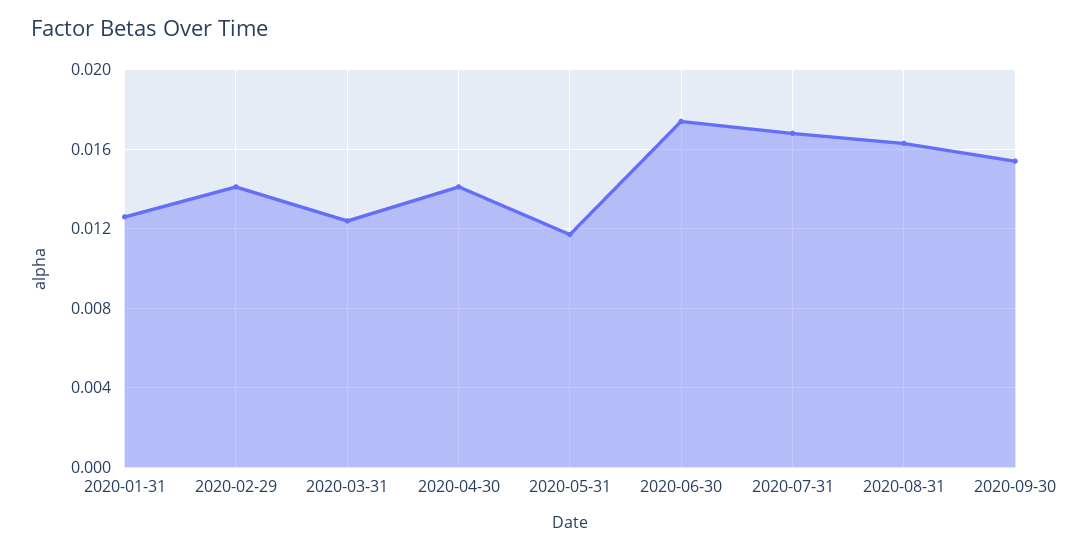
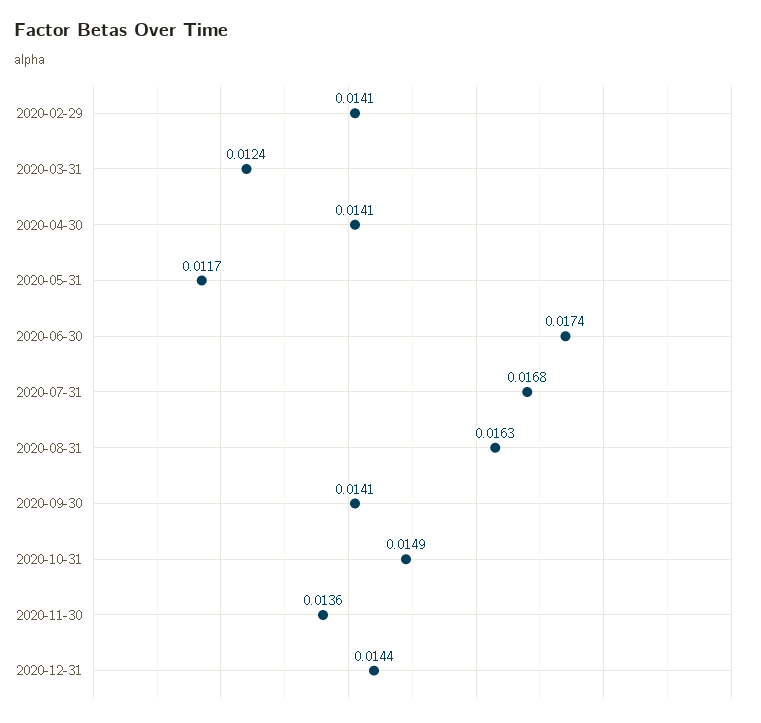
2020-01-31: 0.0125 -> none
2020-09-30: 0.0155 -> 0.0141
2020-10-31: none -> 0.0149
2020-11-30: none -> 0.0136
2020-12-31: none -> 0.0144

